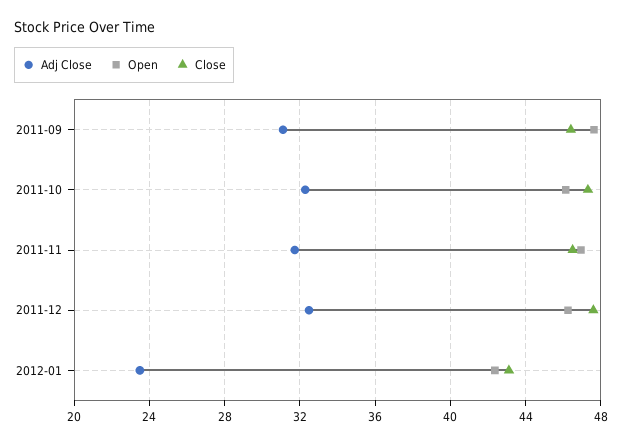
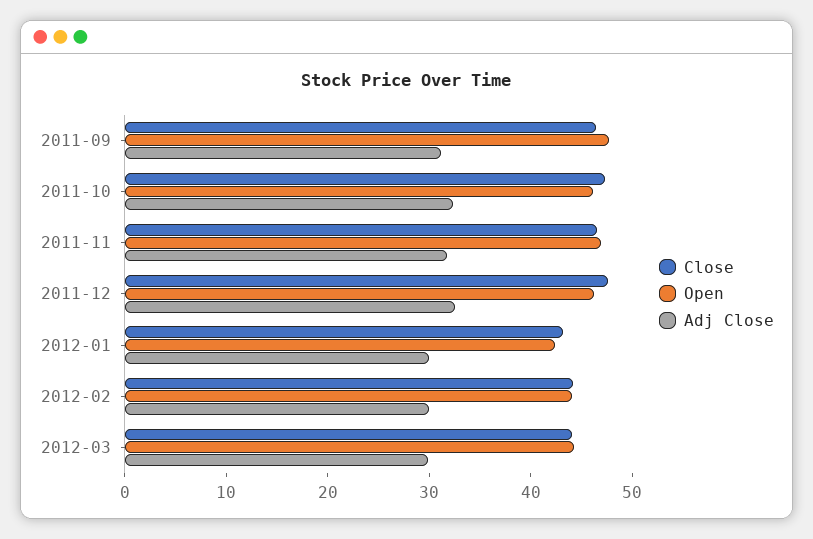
Adj Close, 2012-01: 23.5 -> 30
Close, 2012-02: none -> 44
Open, 2012-02: none -> 44
Adj Close, 2012-02: none -> 30
Close, 2012-03: none -> 44
Open, 2012-03: none -> 44
Adj Close, 2012-03: none -> 30

